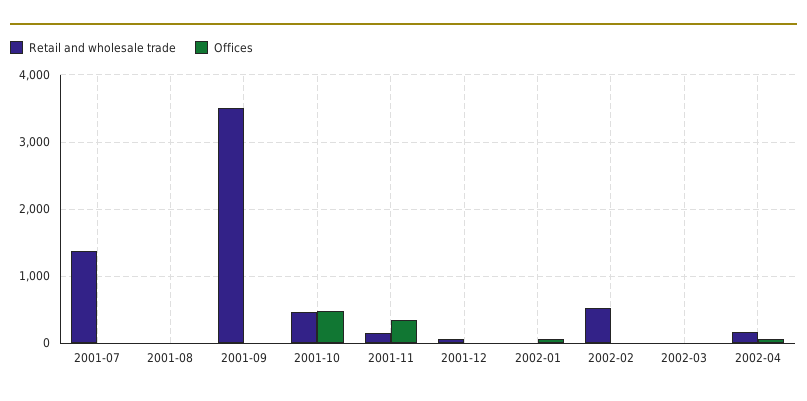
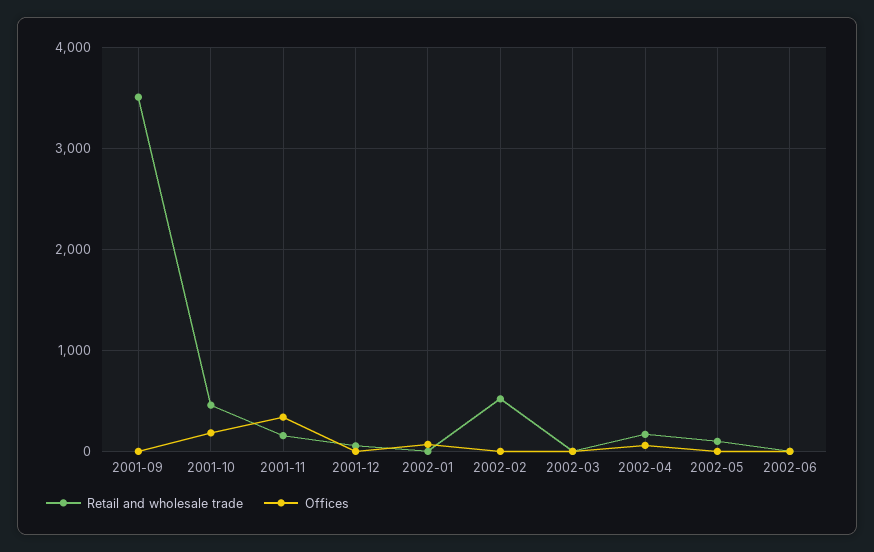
Retail and wholesale trade, 2001-07: 1400 -> none
Offices, 2001-07: 0 -> none
Retail and wholesale trade, 2001-08: 0 -> none
Offices, 2001-08: 0 -> none
Offices, 2001-10: 500 -> 200
Retail and wholesale trade, 2002-05: none -> 100
Offices, 2002-05: none -> 0
Retail and wholesale trade, 2002-06: none -> 0
Offices, 2002-06: none -> 0

